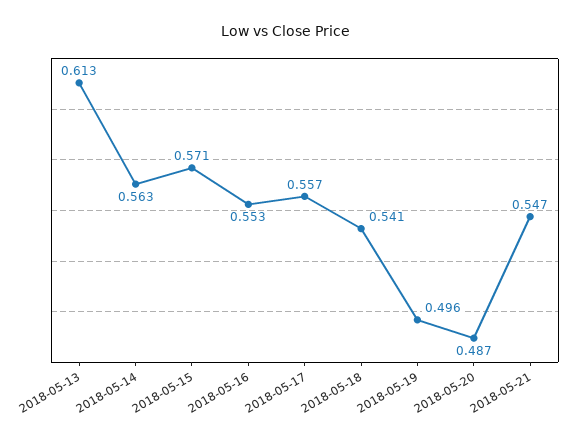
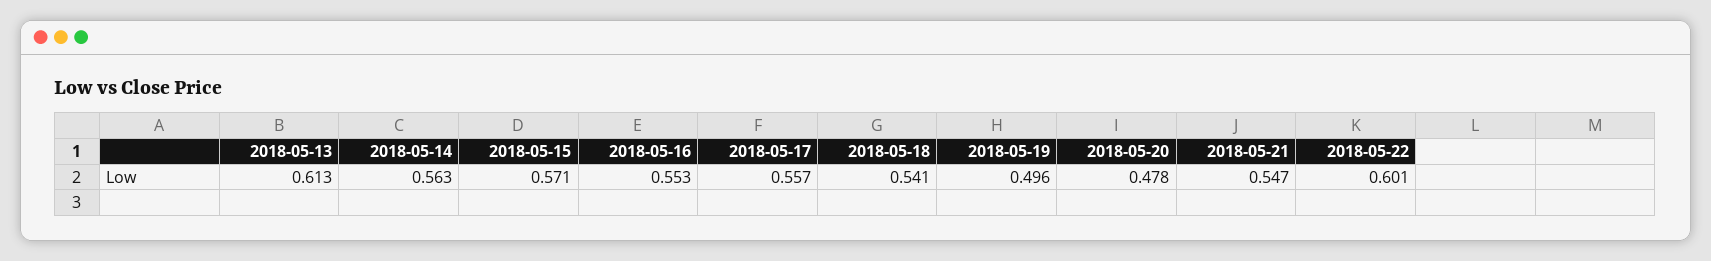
2018-05-20: 0.487 -> 0.478
2018-05-22: none -> 0.601

